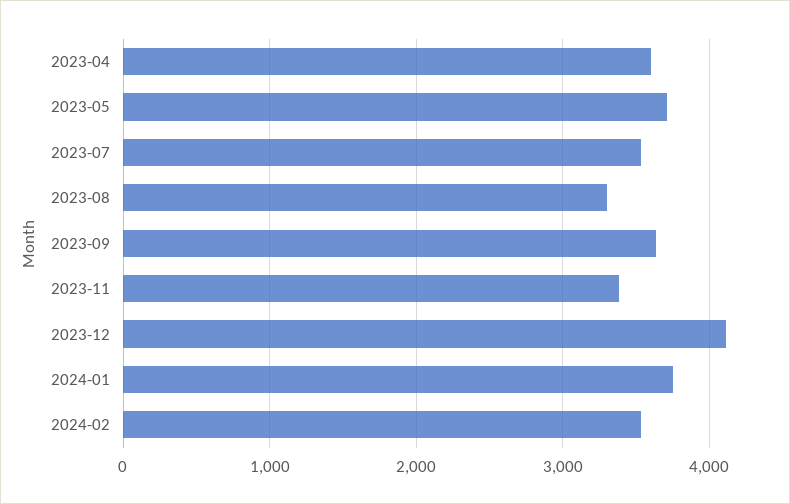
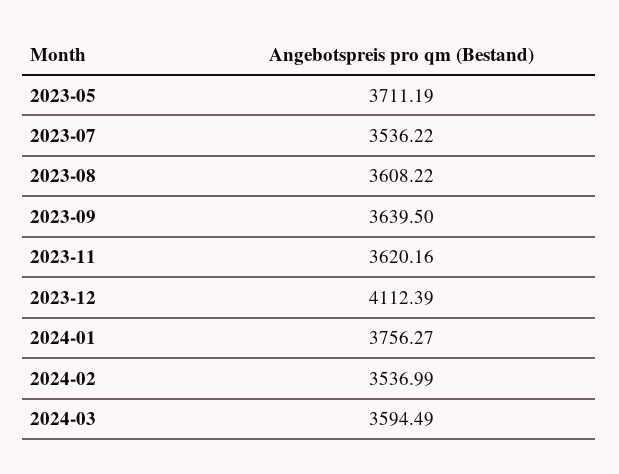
2023-04: 3600 -> none
2023-08: 3300 -> 3608.22
2023-11: 3400 -> 3620.16
2024-03: none -> 3594.49

